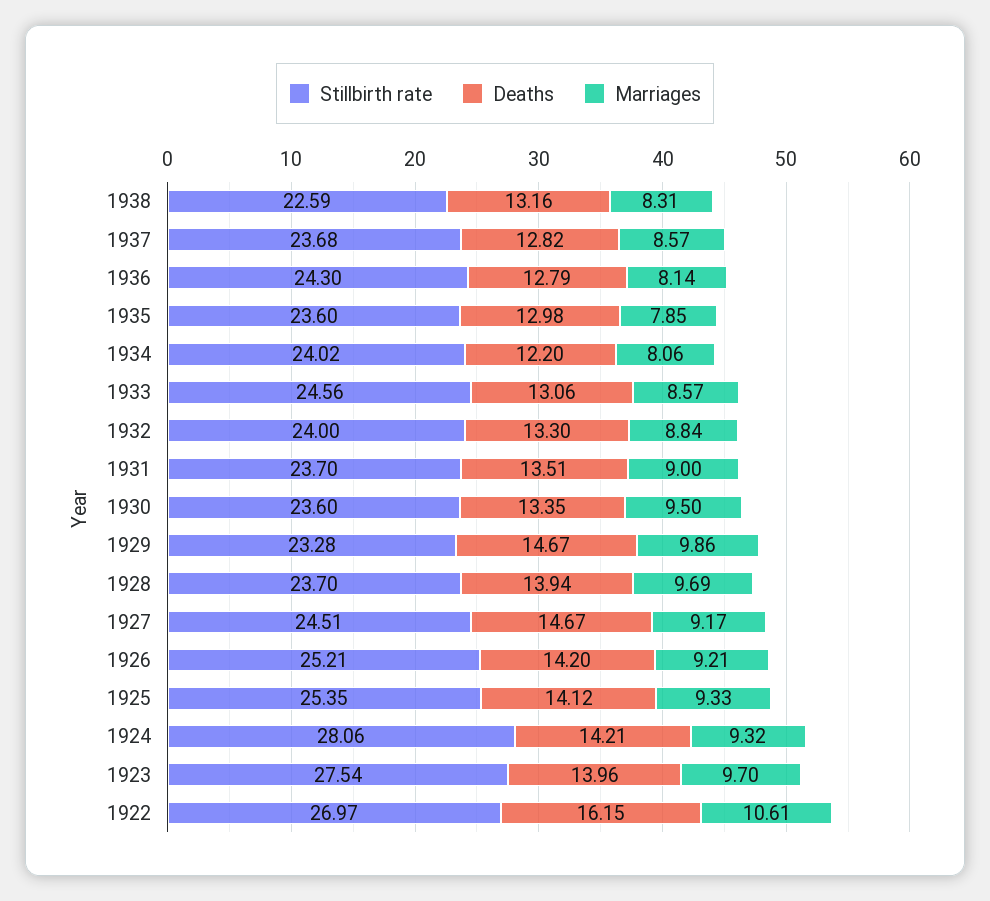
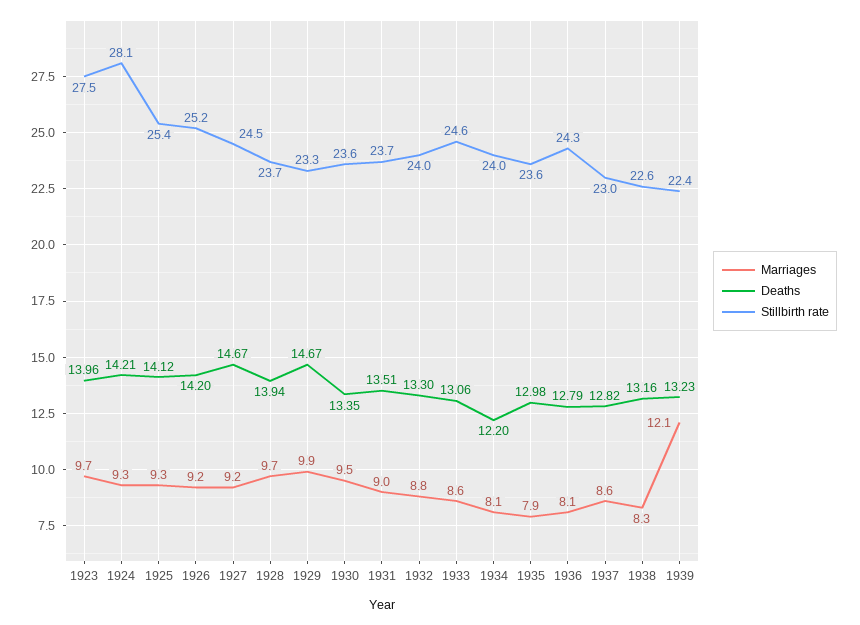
Stillbirth rate, 1937: 23.68 -> 23
Stillbirth rate, 1922: 26.97 -> none
Deaths, 1922: 16.15 -> none
Marriages, 1922: 10.61 -> none
Marriages, 1939: none -> 12.1
Deaths, 1939: none -> 13.23
Stillbirth rate, 1939: none -> 22.4

